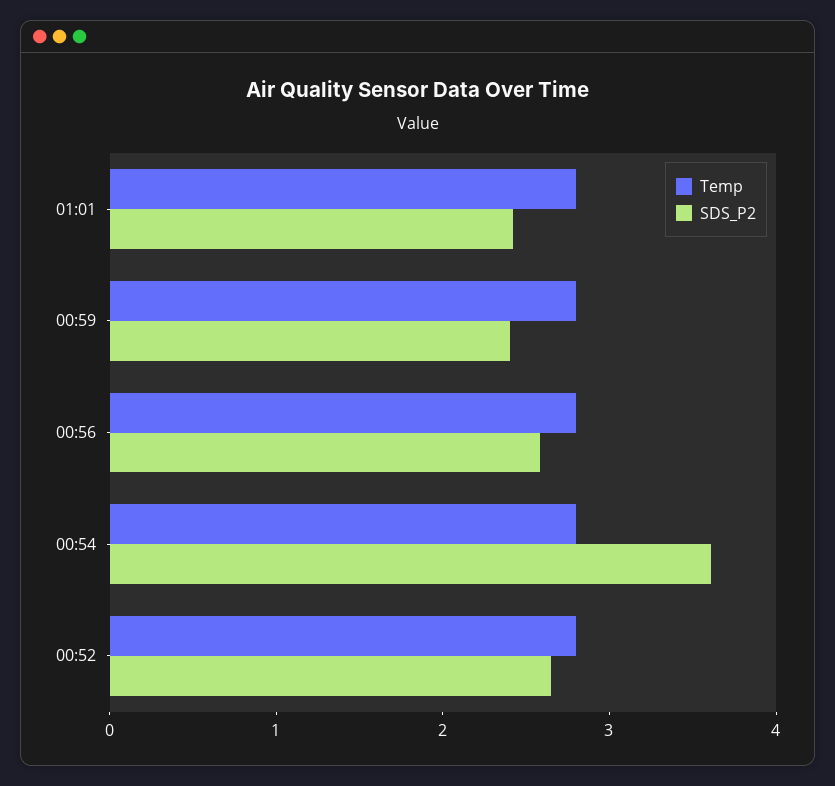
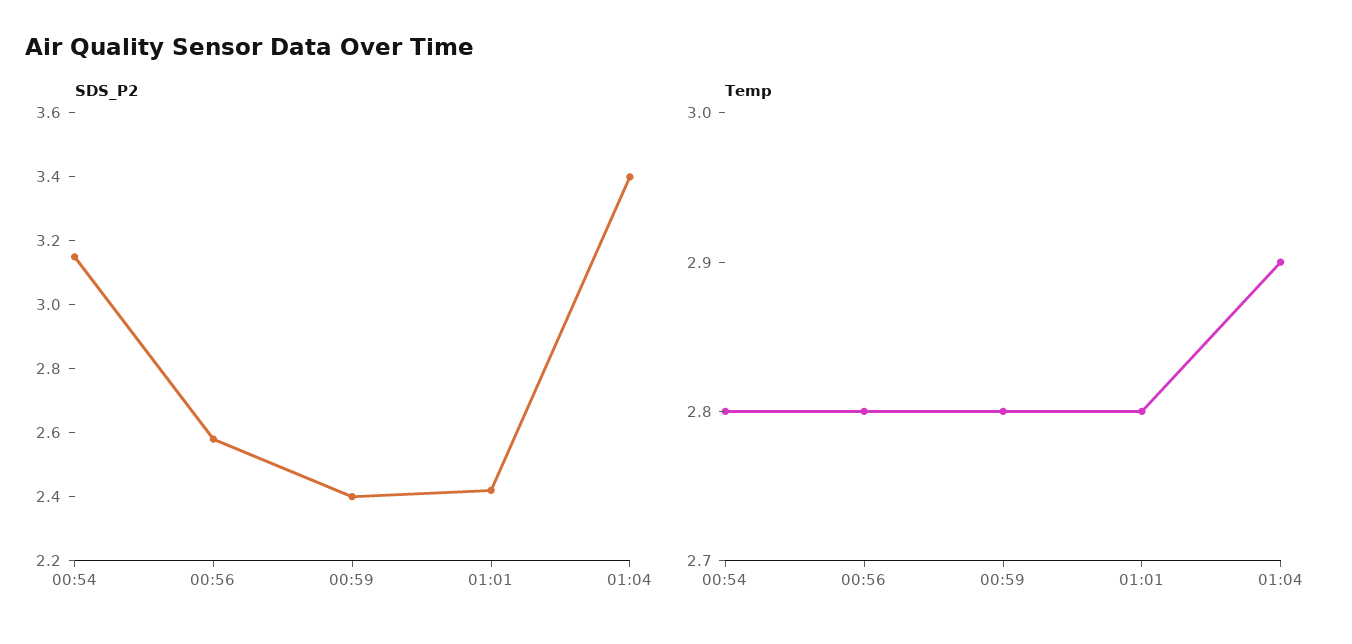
SDS_P2, 00:54: 3.6 -> 3.15
Temp, 00:52: 2.8 -> none
SDS_P2, 00:52: 2.6 -> none
SDS_P2, 01:04: none -> 3.4
Temp, 01:04: none -> 2.9

